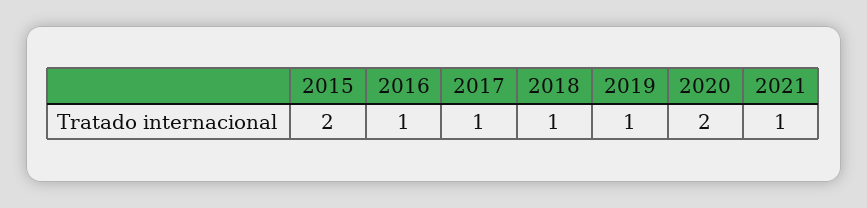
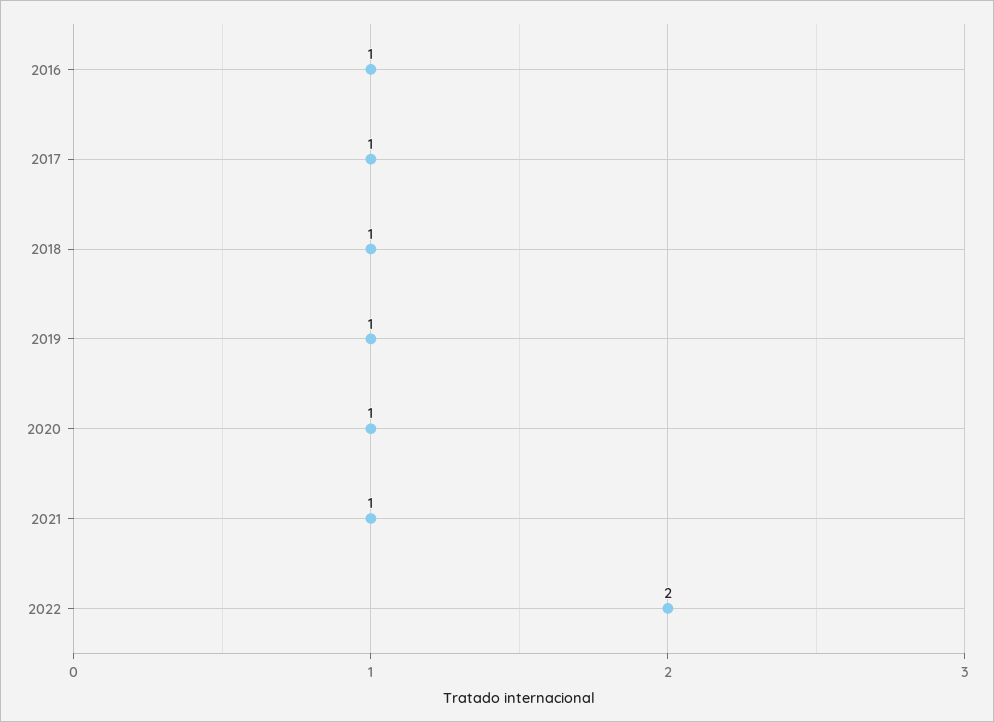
2015: 2 -> none
2020: 2 -> 1
2022: none -> 2

